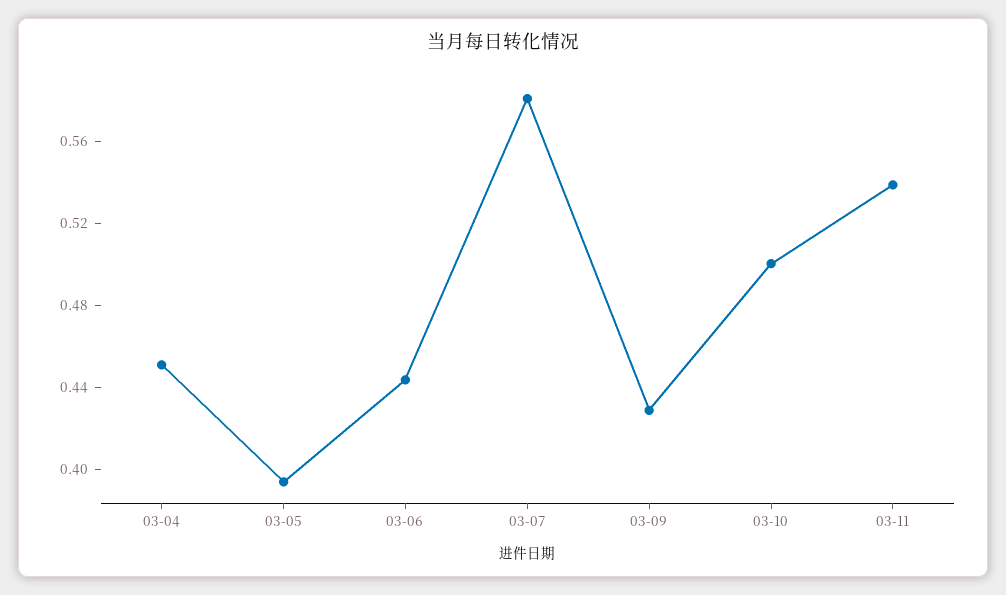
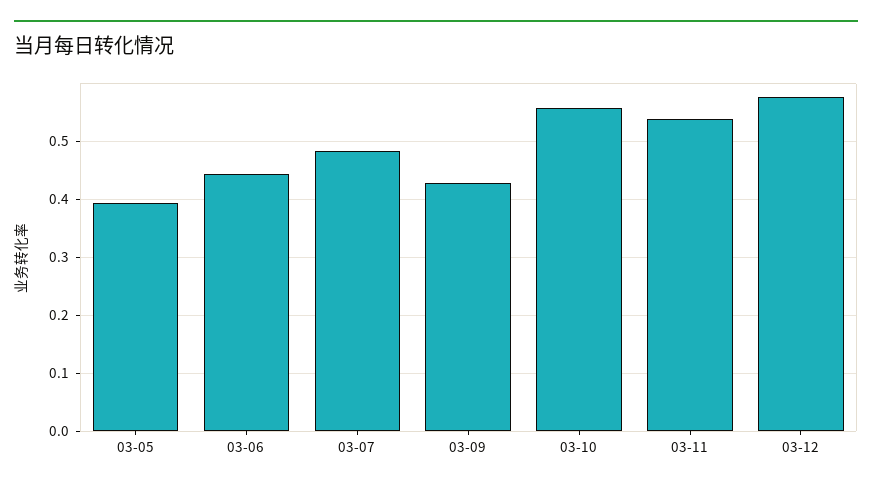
03-04: 0.45 -> none
03-07: 0.58 -> 0.48
03-10: 0.5 -> 0.56
03-12: none -> 0.58

